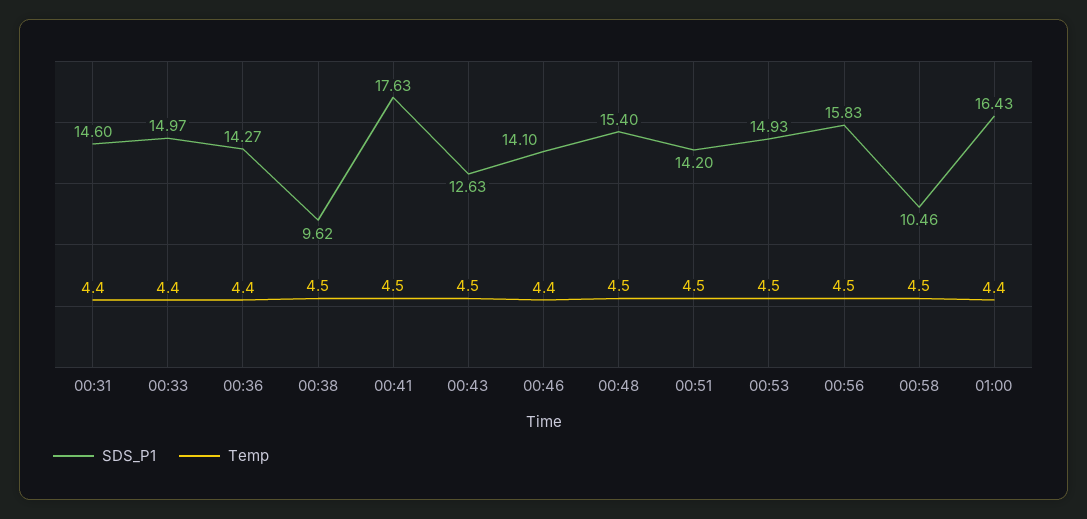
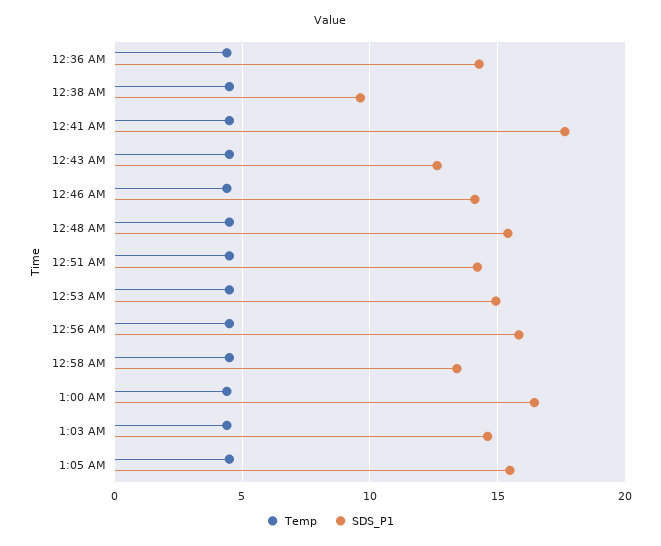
SDS_P1, 00:31: 14.6 -> none
Temp, 00:31: 4.4 -> none
SDS_P1, 00:33: 14.97 -> none
Temp, 00:33: 4.4 -> none
SDS_P1, 00:58: 10.46 -> 13.5
Temp, 1:03 AM: none -> 4.5
SDS_P1, 1:03 AM: none -> 14.5
Temp, 1:05 AM: none -> 4.5
SDS_P1, 1:05 AM: none -> 15.5

